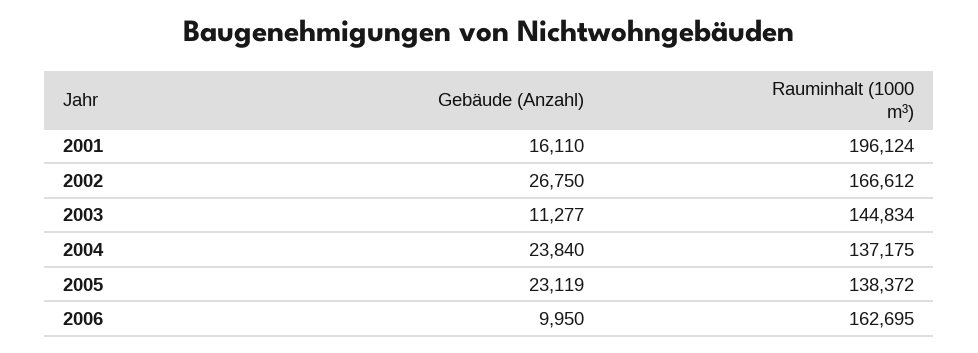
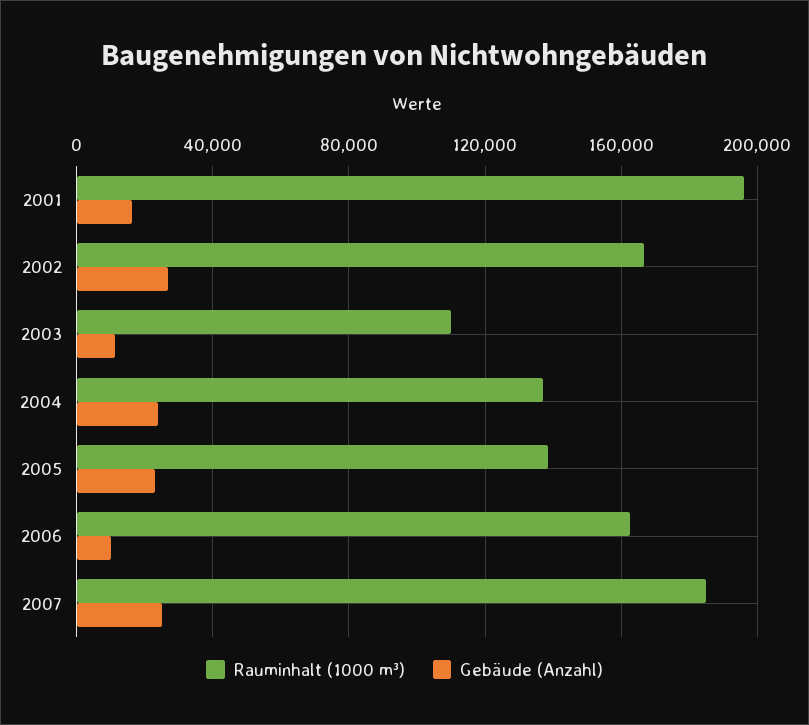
Rauminhalt (1000 m³), 2003: 144834 -> 110000
Rauminhalt (1000 m³), 2007: none -> 185000
Gebäude (Anzahl), 2007: none -> 25000

